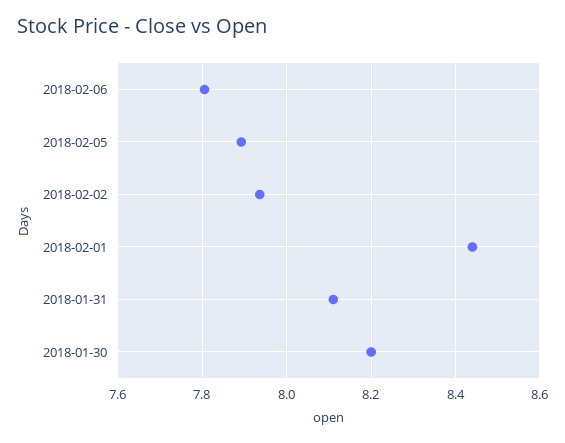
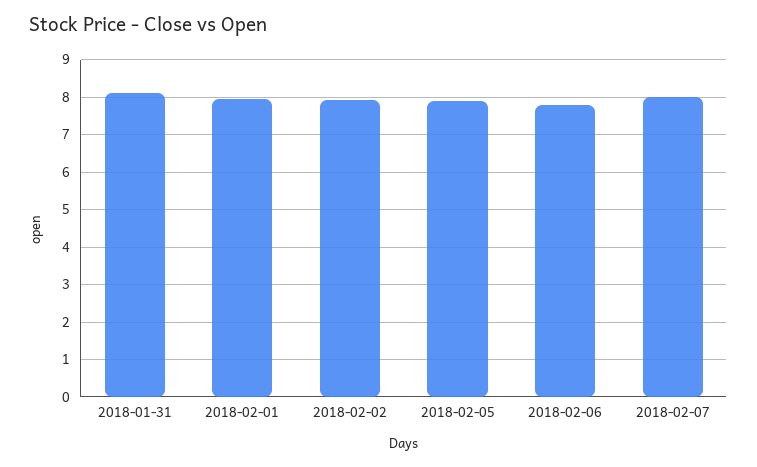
2018-02-01: 8.44 -> 8
2018-01-30: 8.2 -> none
2018-02-07: none -> 8

